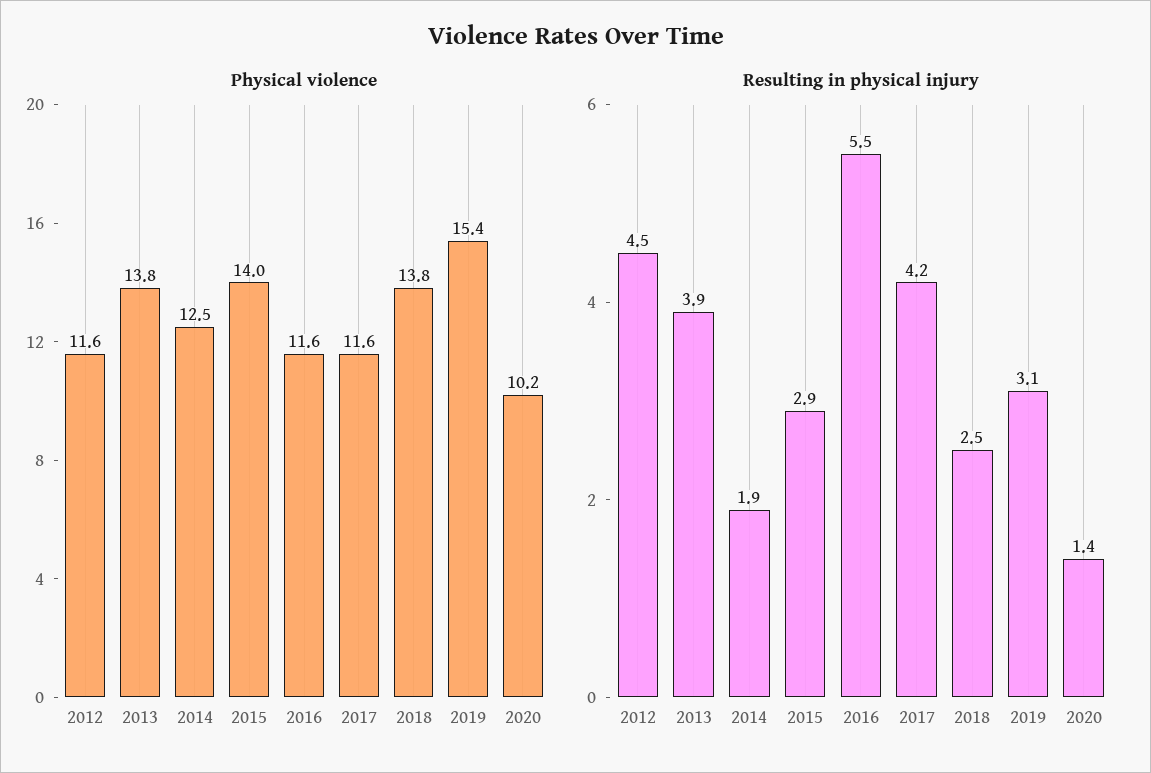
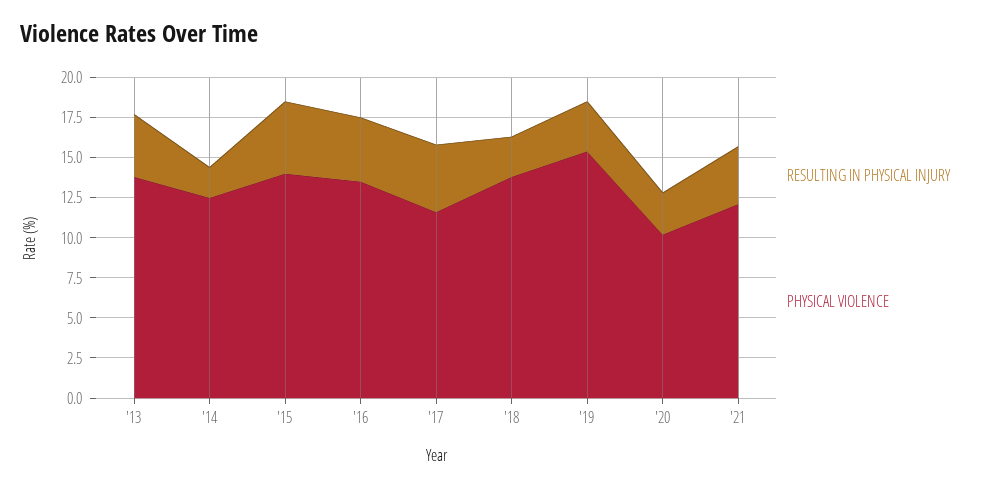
Physical violence, 2012: 11.6 -> none
Physical violence, 2016: 11.6 -> 13.5
Resulting in physical injury, 2012: 4.5 -> none
Resulting in physical injury, 2015: 2.9 -> 4.5
Resulting in physical injury, 2016: 5.5 -> 4
Resulting in physical injury, 2020: 1.4 -> 2.5
Resulting in physical injury, '21: none -> 3.5
Physical violence, '21: none -> 12

